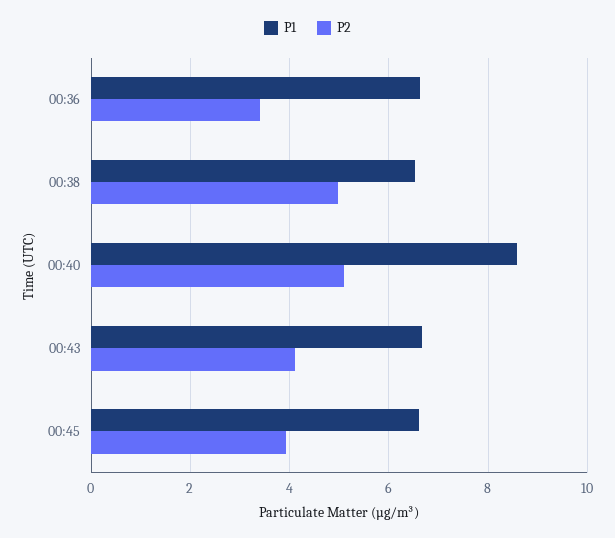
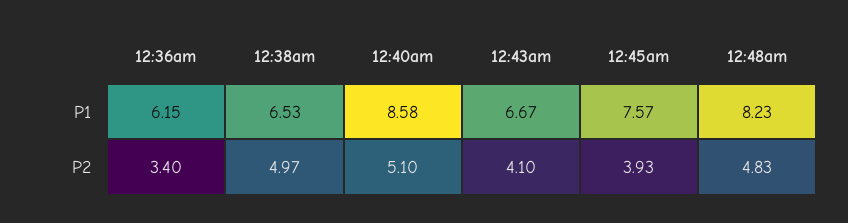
P1, 00:36: 6.6 -> 6.15
P1, 00:45: 6.6 -> 7.57
P1, 12:48am: none -> 8.23
P2, 12:48am: none -> 4.83

